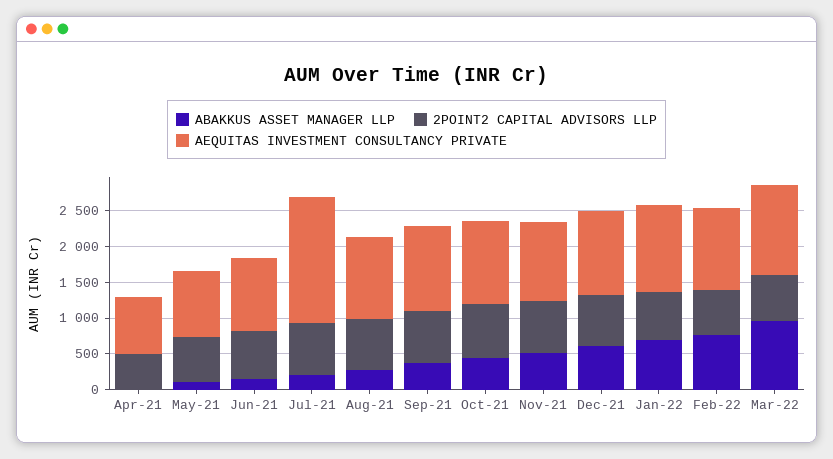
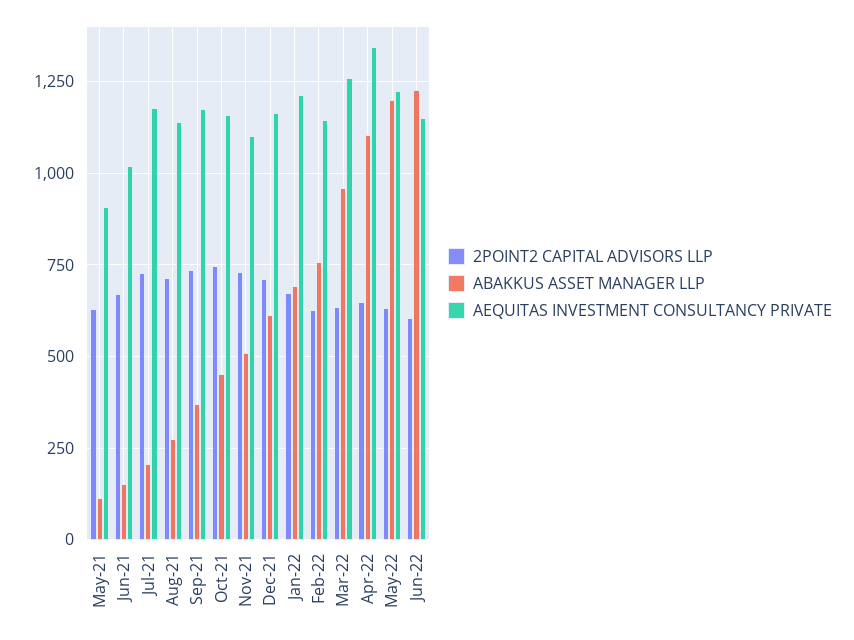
ABAKKUS ASSET MANAGER LLP, Apr-21: 0 -> none
2POINT2 CAPITAL ADVISORS LLP, Apr-21: 500 -> none
AEQUITAS INVESTMENT CONSULTANCY PRIVATE, Apr-21: 750 -> none
AEQUITAS INVESTMENT CONSULTANCY PRIVATE, Jul-21: 1750 -> 1175
2POINT2 CAPITAL ADVISORS LLP, Apr-22: none -> 650
ABAKKUS ASSET MANAGER LLP, Apr-22: none -> 1100
AEQUITAS INVESTMENT CONSULTANCY PRIVATE, Apr-22: none -> 1350
2POINT2 CAPITAL ADVISORS LLP, May-22: none -> 625
ABAKKUS ASSET MANAGER LLP, May-22: none -> 1200
AEQUITAS INVESTMENT CONSULTANCY PRIVATE, May-22: none -> 1225
2POINT2 CAPITAL ADVISORS LLP, Jun-22: none -> 600
ABAKKUS ASSET MANAGER LLP, Jun-22: none -> 1225
AEQUITAS INVESTMENT CONSULTANCY PRIVATE, Jun-22: none -> 1150

